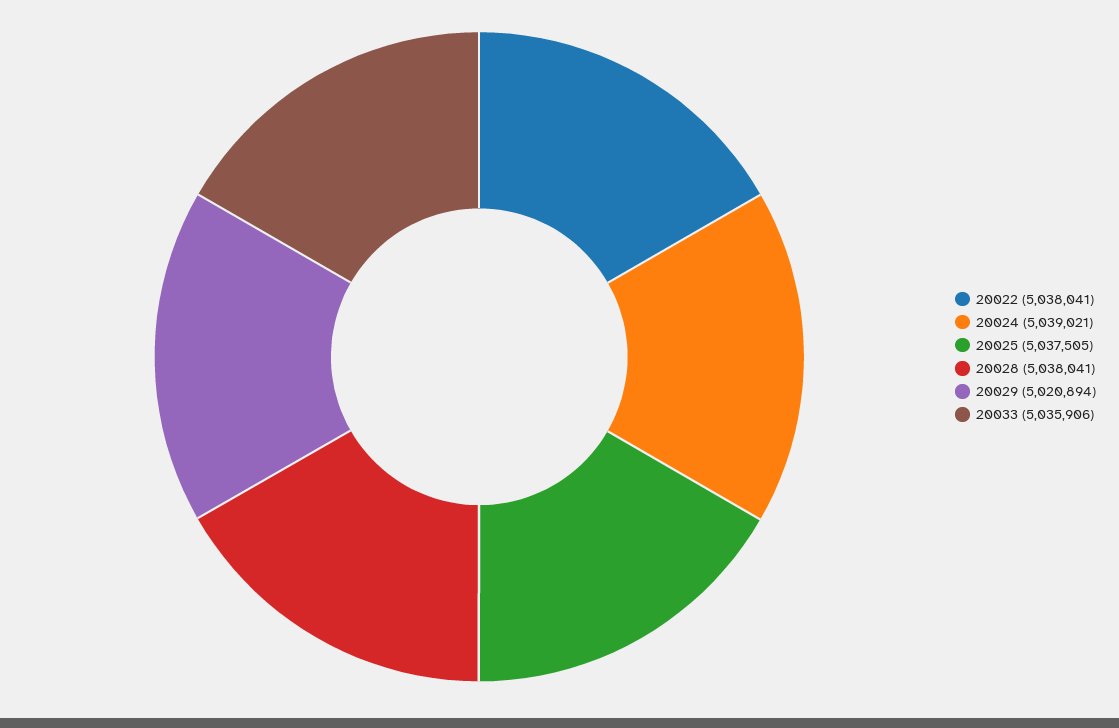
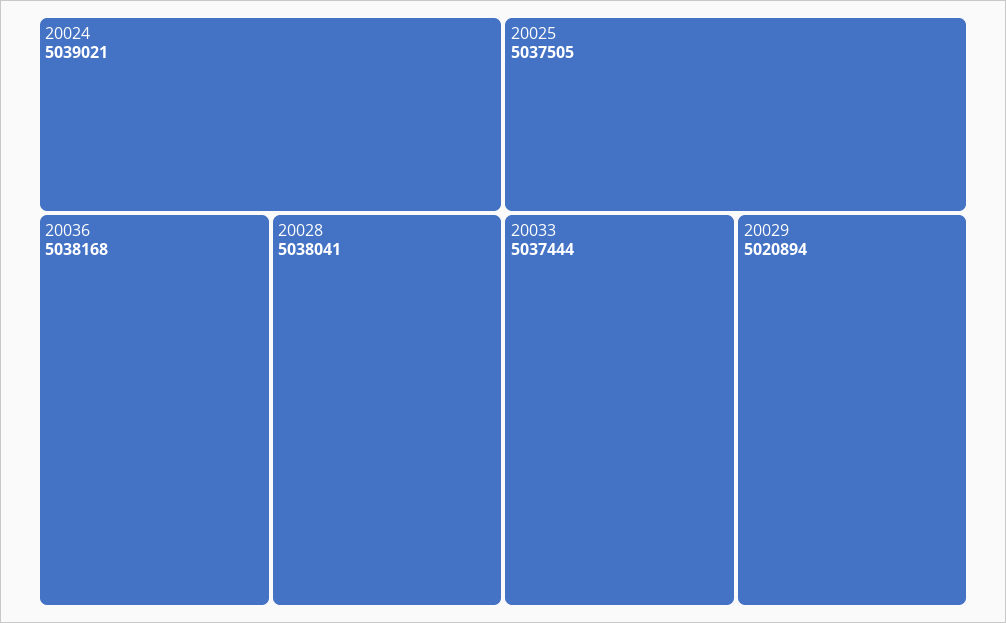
20022: 5038041 -> none
20033: 5035906 -> 5037444
20036: none -> 5038168

